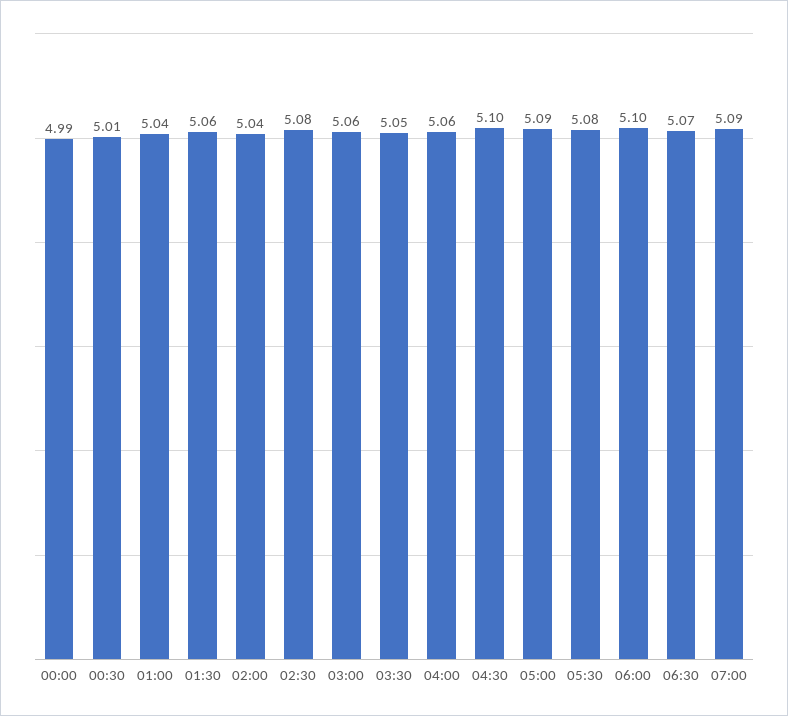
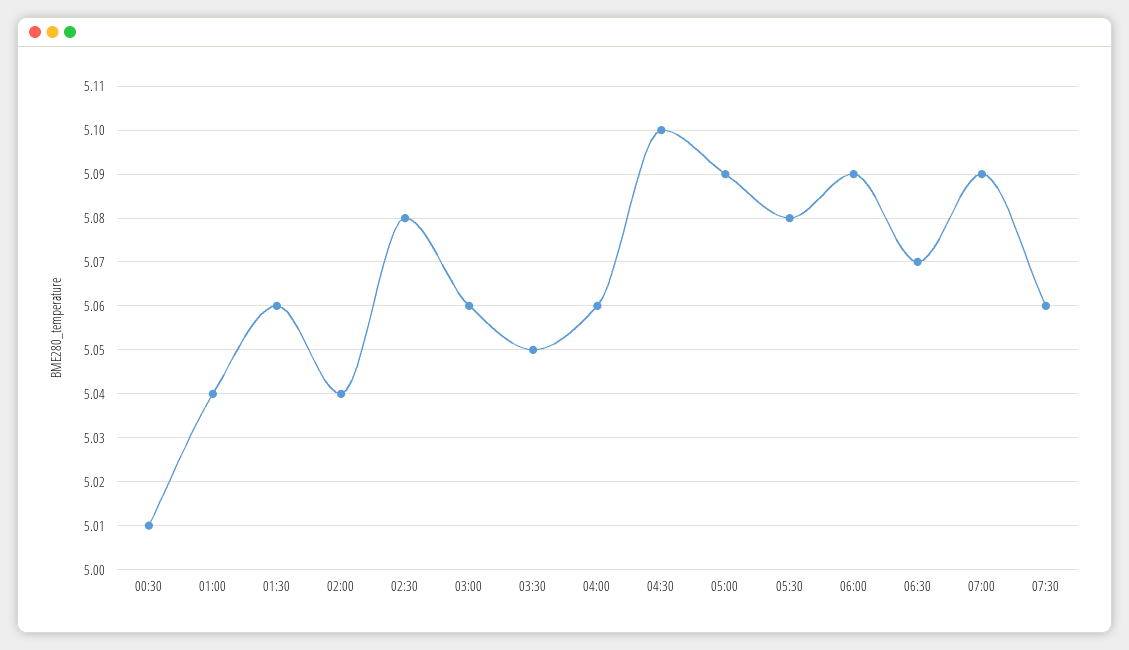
00:00: 4.99 -> none
06:00: 5.1 -> 5.09
07:30: none -> 5.06

